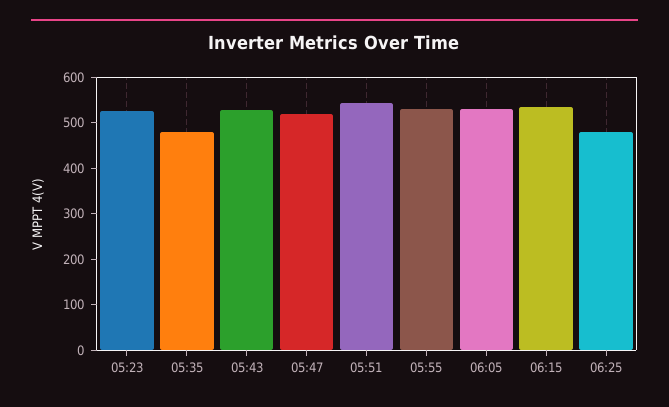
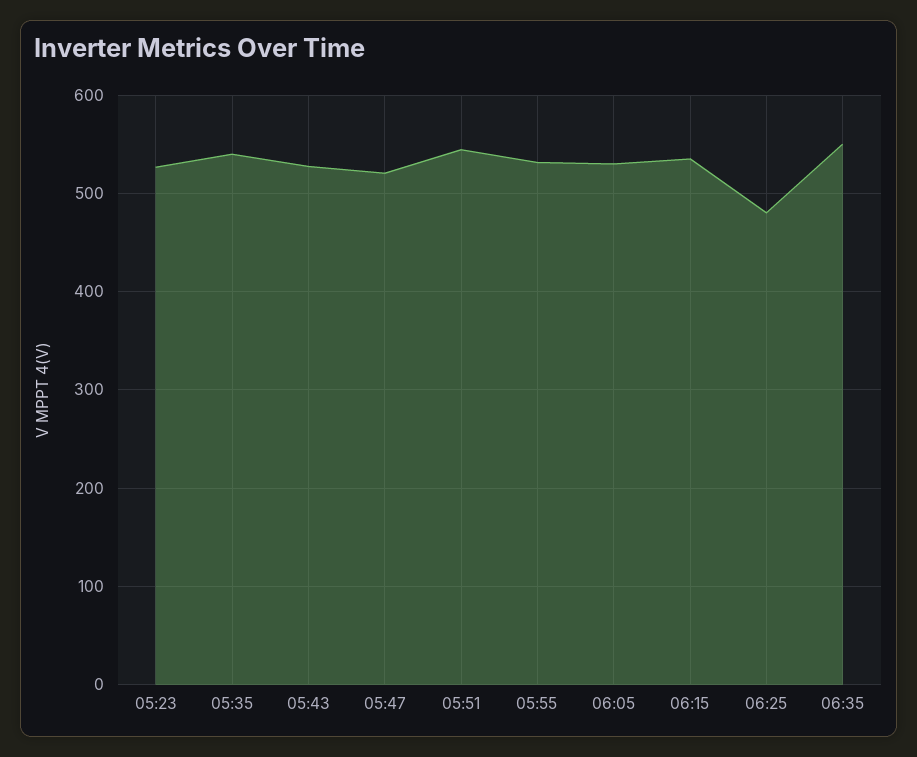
05:35: 480 -> 540
06:35: none -> 550

